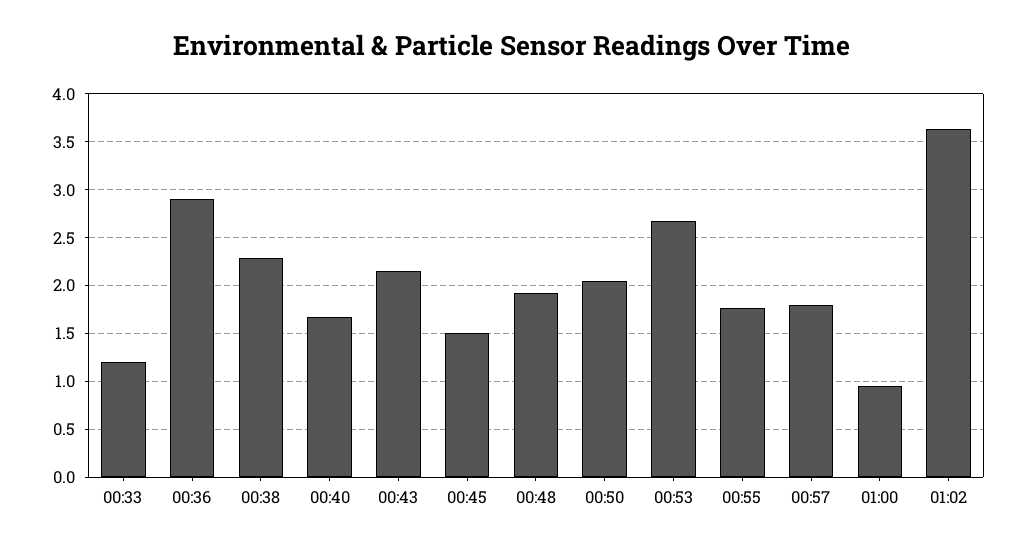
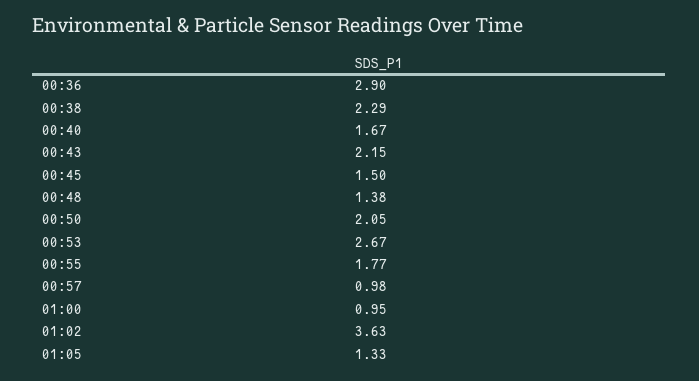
00:33: 1.2 -> none
00:48: 1.9 -> 1.38
00:57: 1.8 -> 0.98
01:05: none -> 1.33

